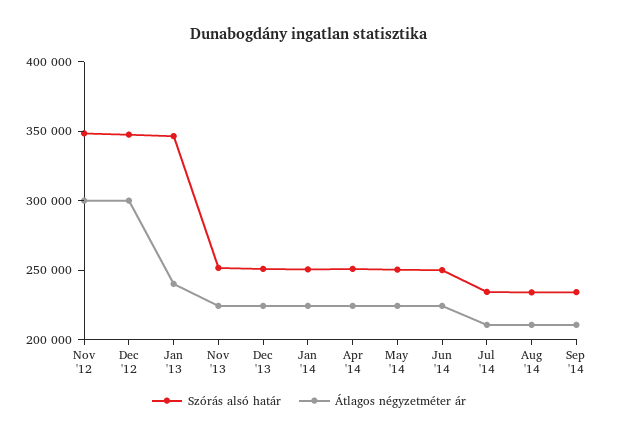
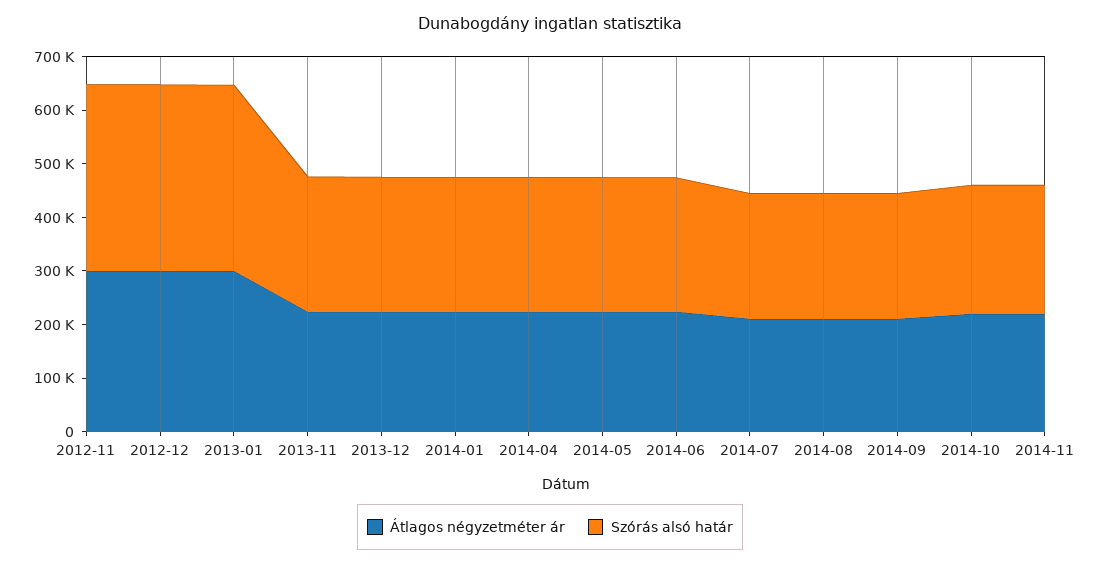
Átlagos négyzetméter ár, Jan '13: 240000 -> 300000
Átlagos négyzetméter ár, 2014-10: none -> 220000
Szórás alsó határ, 2014-10: none -> 240000
Átlagos négyzetméter ár, 2014-11: none -> 220000
Szórás alsó határ, 2014-11: none -> 240000

